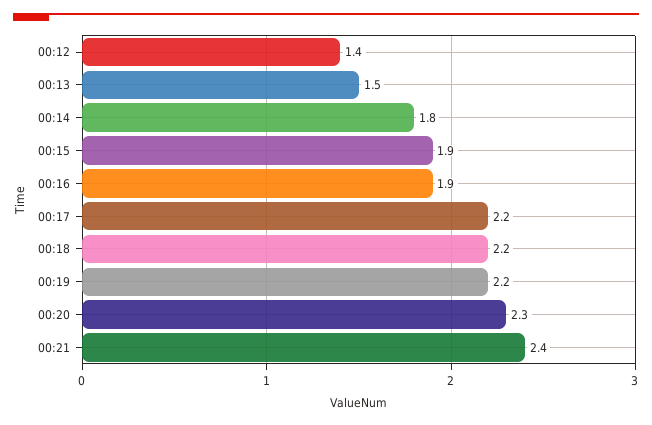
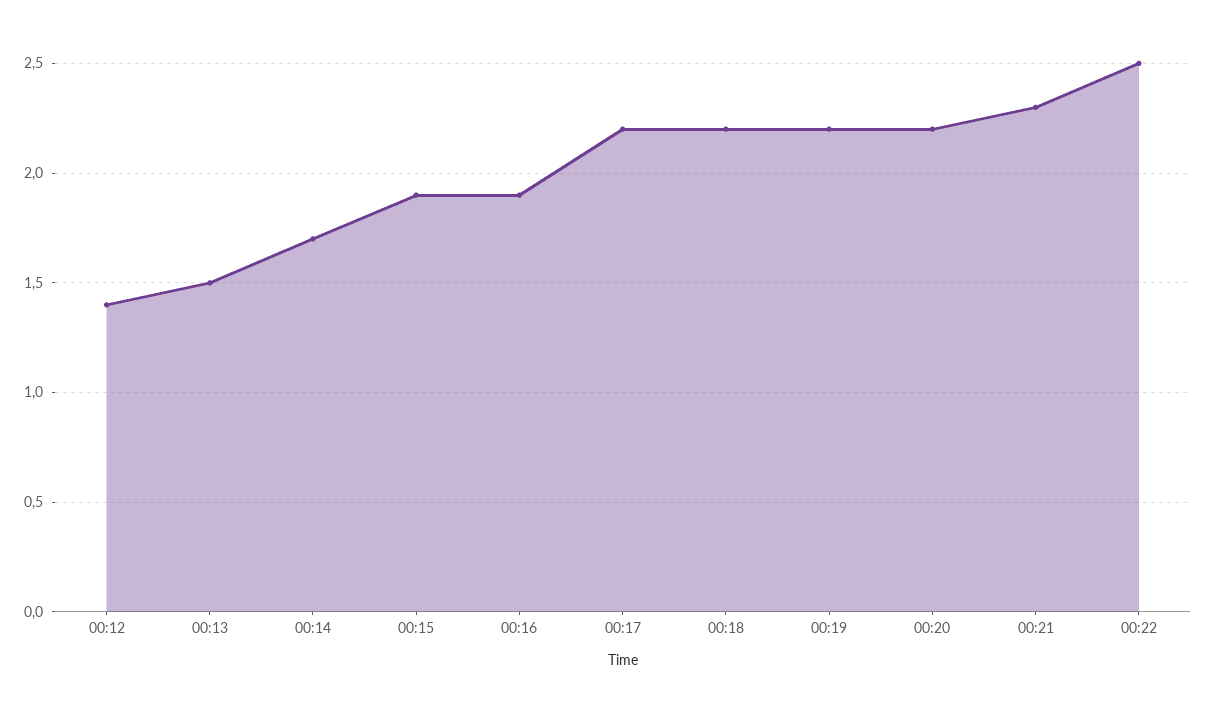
00:14: 1.8 -> 1.7
00:20: 2.3 -> 2.2
00:21: 2.4 -> 2.3
00:22: none -> 2.5

